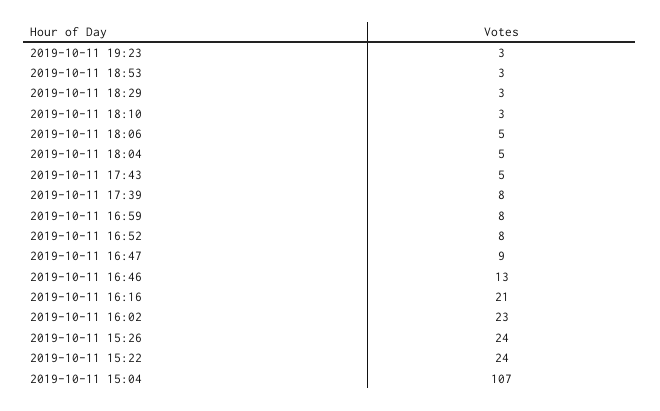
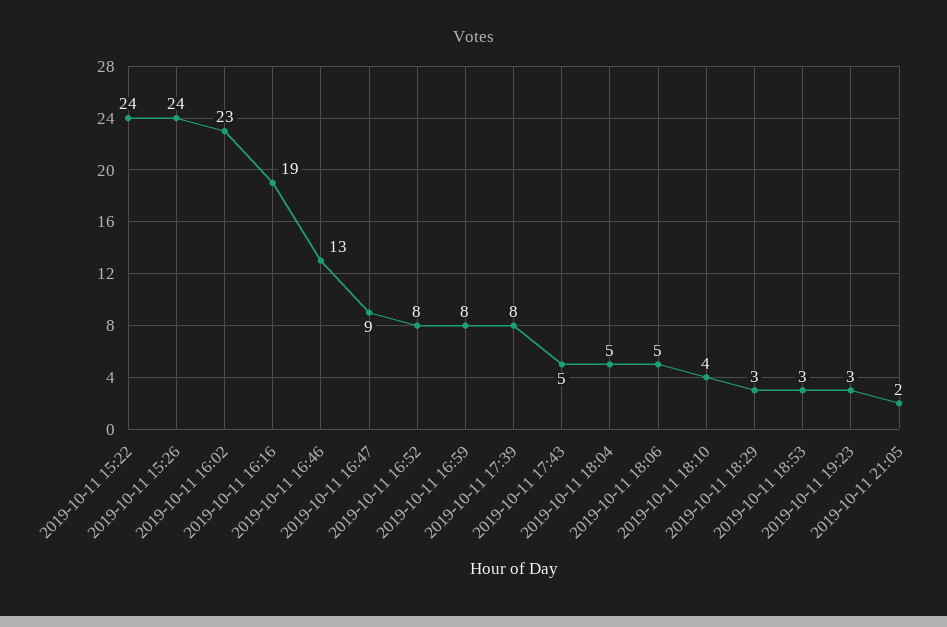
2019-10-11 18:10: 3 -> 4
2019-10-11 16:16: 21 -> 19
2019-10-11 15:04: 107 -> none
2019-10-11 21:05: none -> 2

